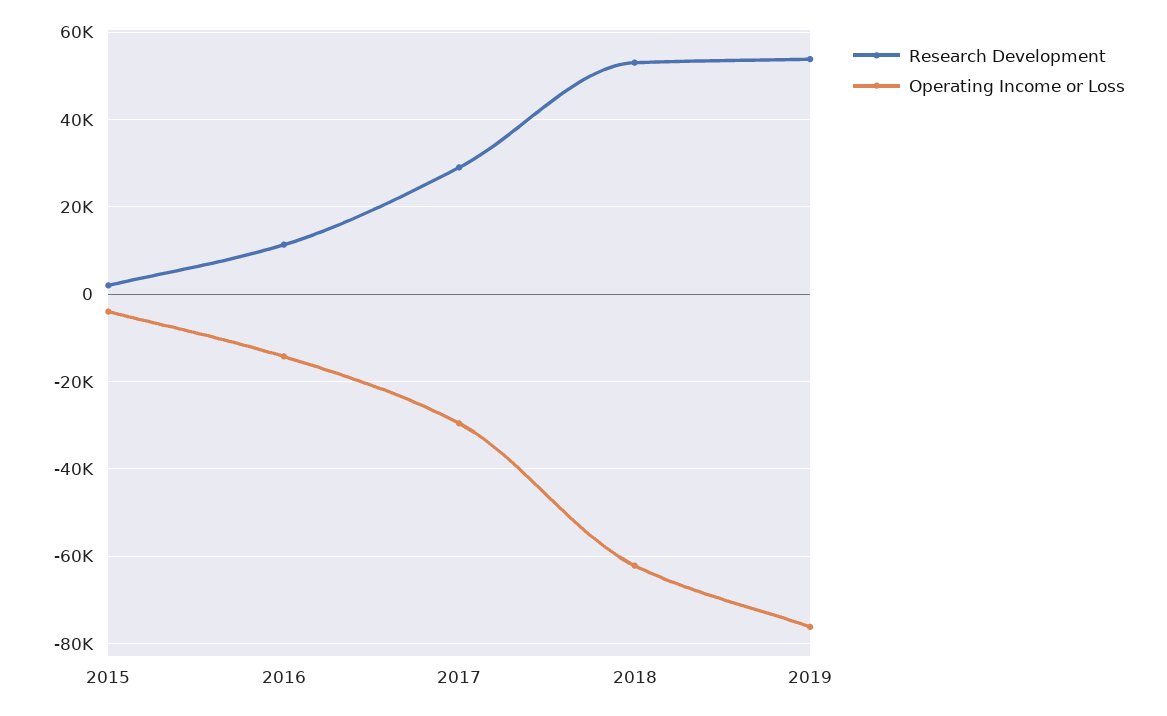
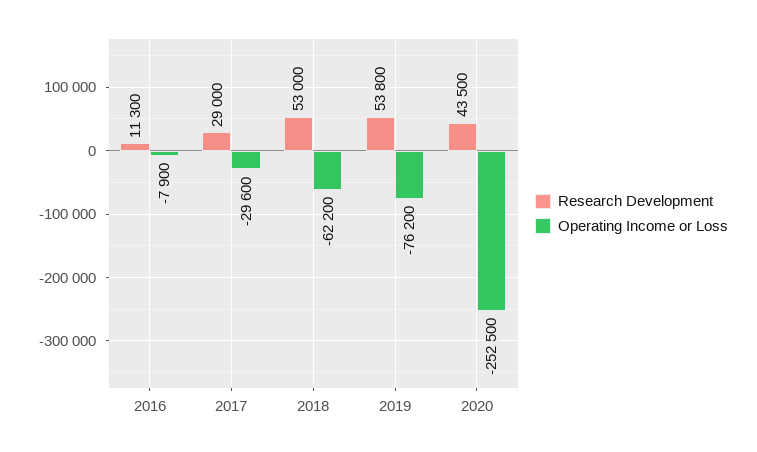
Research Development, 2015: 2000 -> none
Operating Income or Loss, 2015: -4000 -> none
Operating Income or Loss, 2016: -14000 -> -7900
Research Development, 2020: none -> 43500
Operating Income or Loss, 2020: none -> -252500

